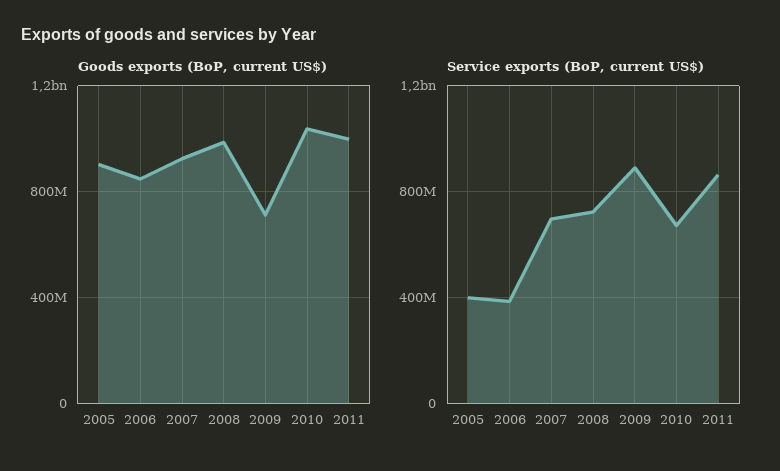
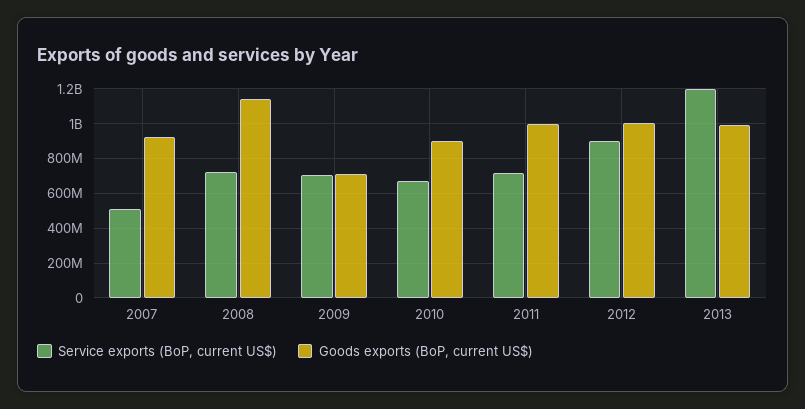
Goods exports (BoP, current US$), 2005: 900000000 -> none
Goods exports (BoP, current US$), 2006: 850000000 -> none
Goods exports (BoP, current US$), 2008: 1000000000 -> 1150000000
Goods exports (BoP, current US$), 2010: 1050000000 -> 900000000
Service exports (BoP, current US$), 2005: 400000000 -> none
Service exports (BoP, current US$), 2006: 400000000 -> none
Service exports (BoP, current US$), 2007: 700000000 -> 500000000
Service exports (BoP, current US$), 2009: 900000000 -> 700000000
Service exports (BoP, current US$), 2011: 850000000 -> 700000000
Service exports (BoP, current US$), 2012: none -> 900000000
Goods exports (BoP, current US$), 2012: none -> 1000000000
Service exports (BoP, current US$), 2013: none -> 1200000000
Goods exports (BoP, current US$), 2013: none -> 1000000000

